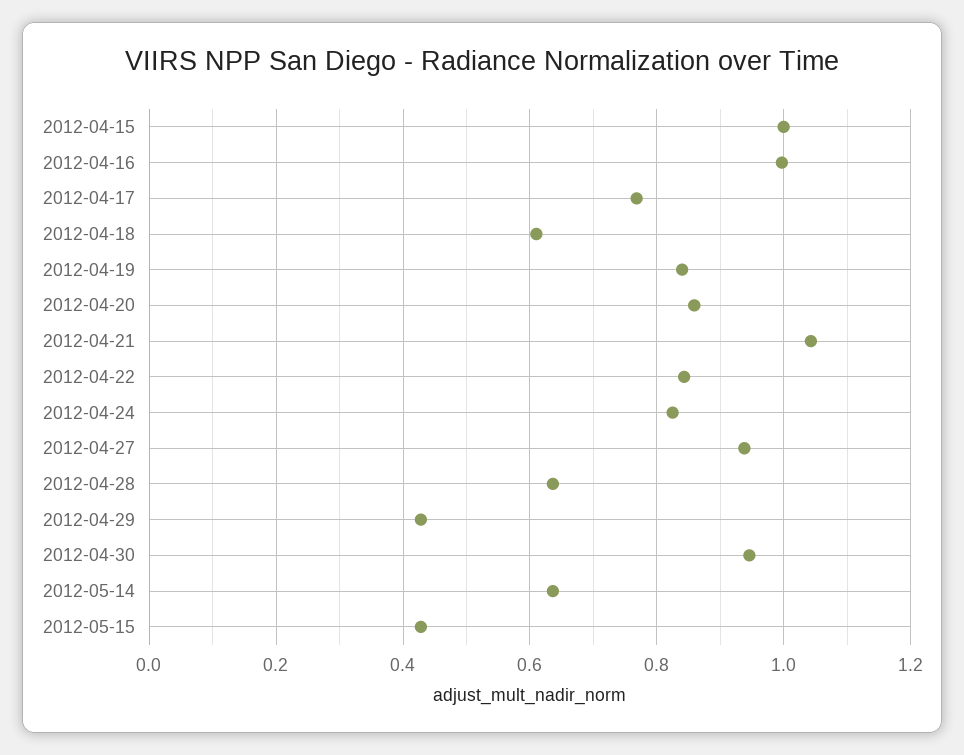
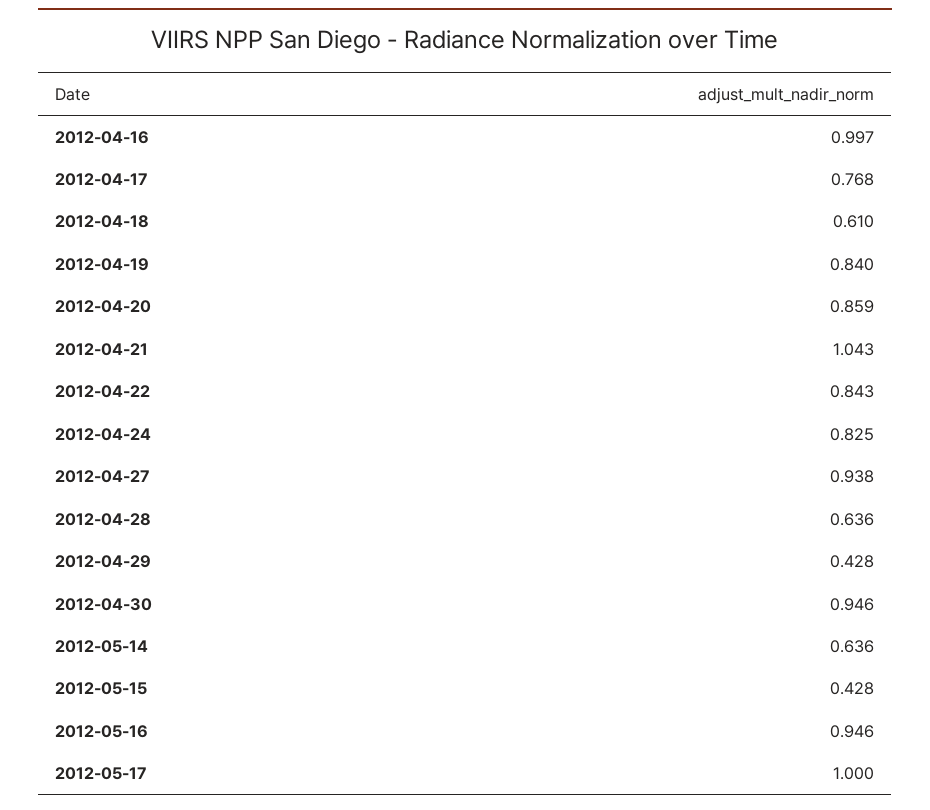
2012-04-15: 1 -> none
2012-05-16: none -> 0.946
2012-05-17: none -> 1

